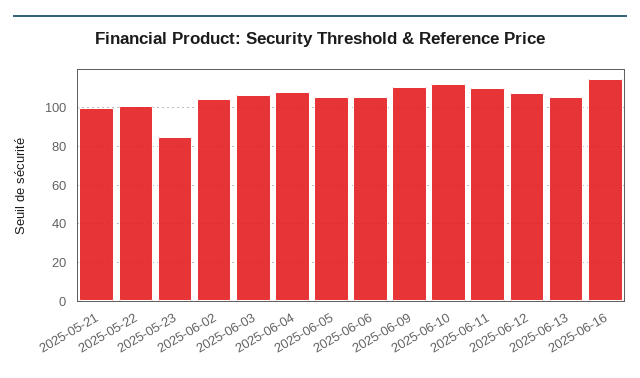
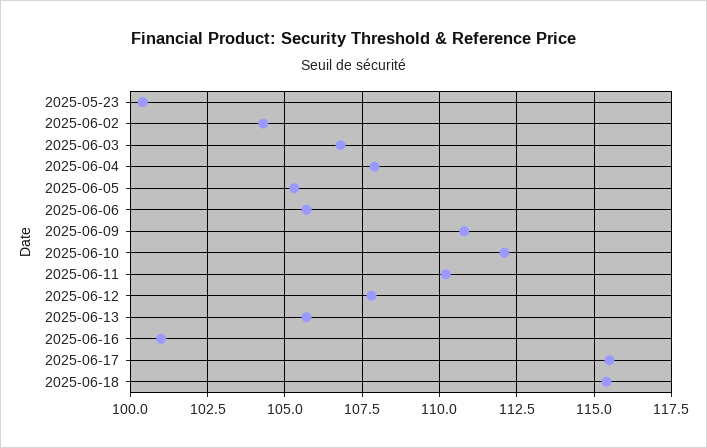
2025-05-21: 100 -> none
2025-05-22: 100 -> none
2025-05-23: 85 -> 100.5
2025-06-16: 115 -> 101
2025-06-17: none -> 115.5
2025-06-18: none -> 115.5

